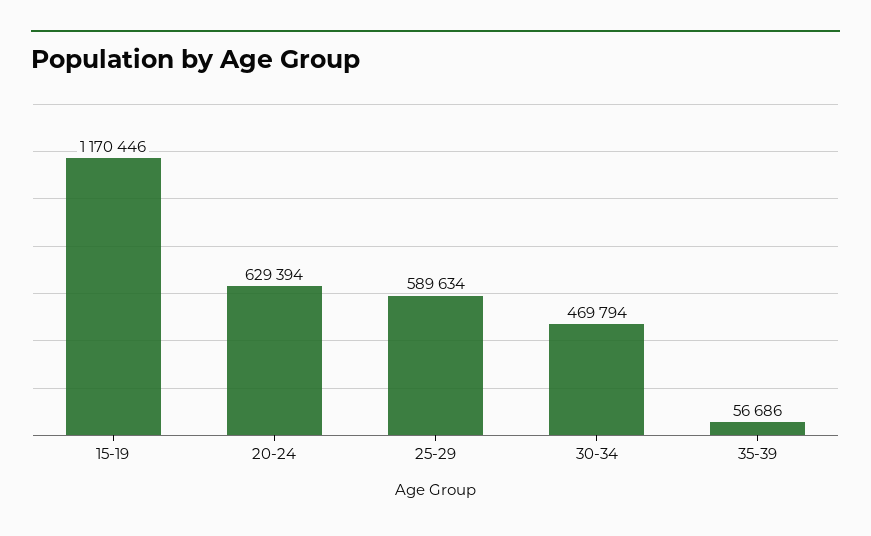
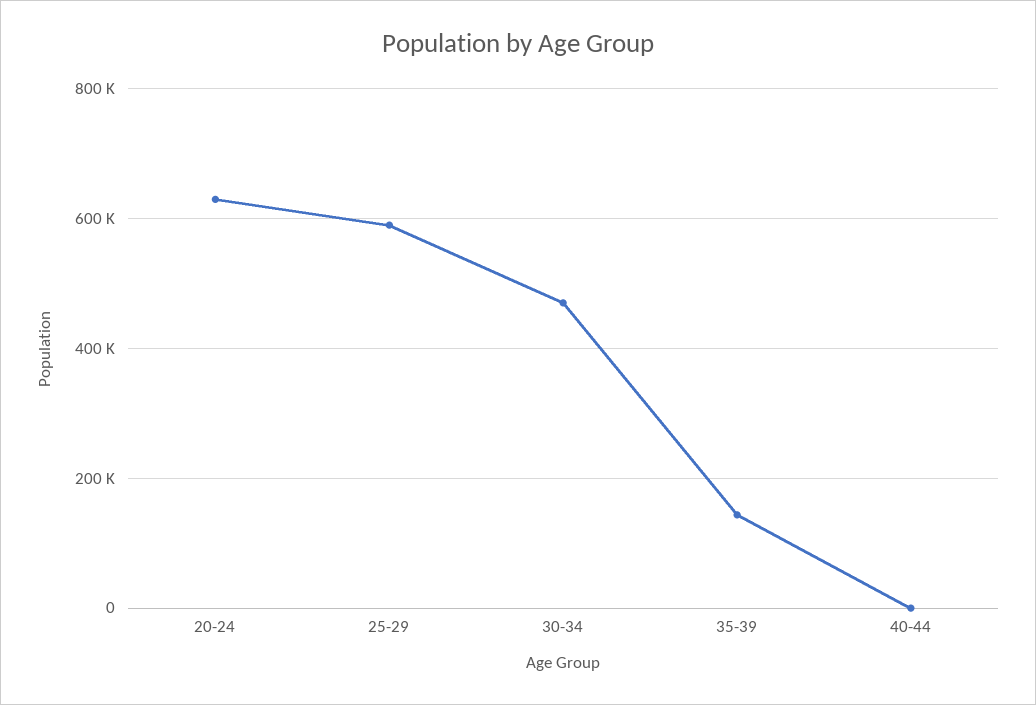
15-19: 1170446 -> none
35-39: 56686 -> 140000
40-44: none -> 0

